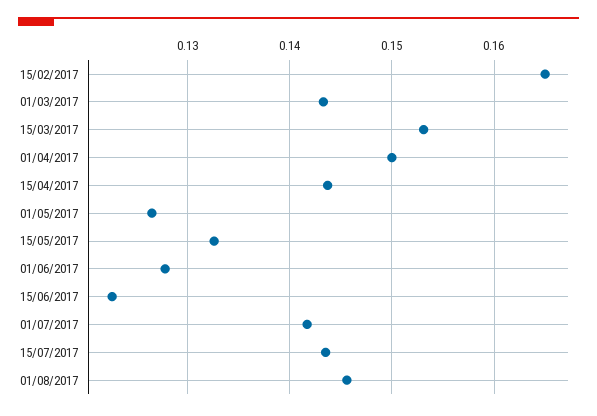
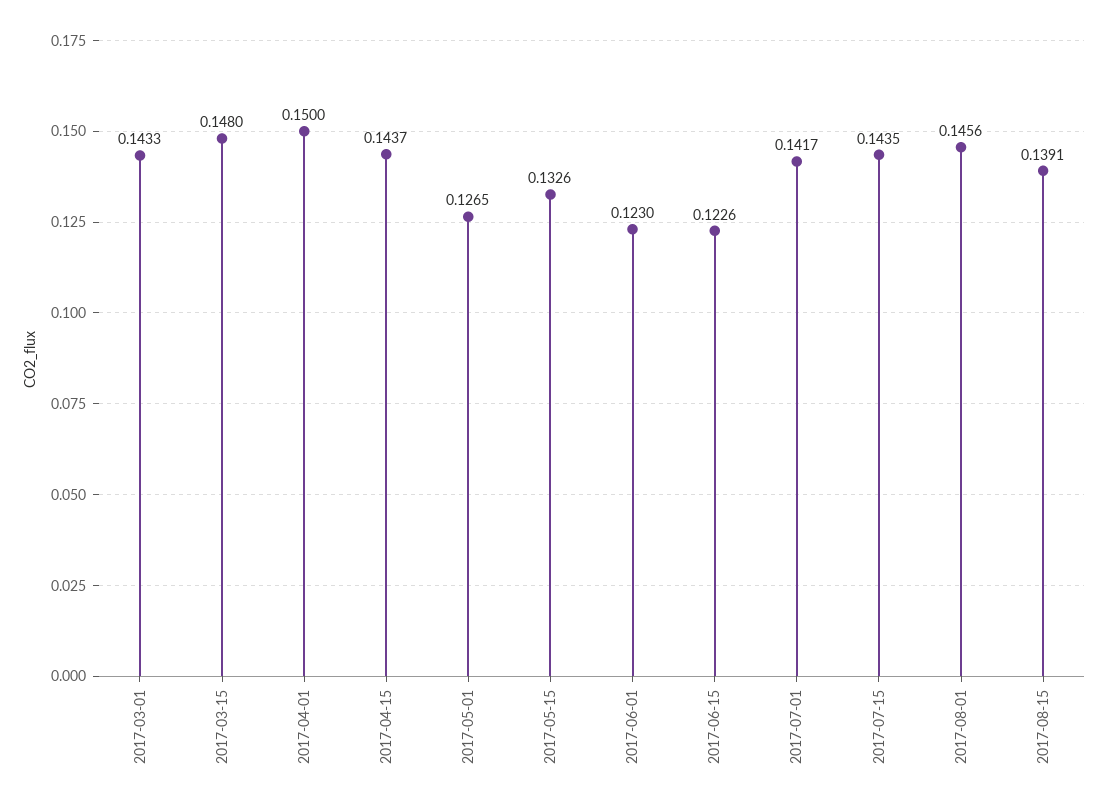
15/02/2017: 0.165 -> none
15/03/2017: 0.153 -> 0.148
01/06/2017: 0.128 -> 0.123
2017-08-15: none -> 0.1391

